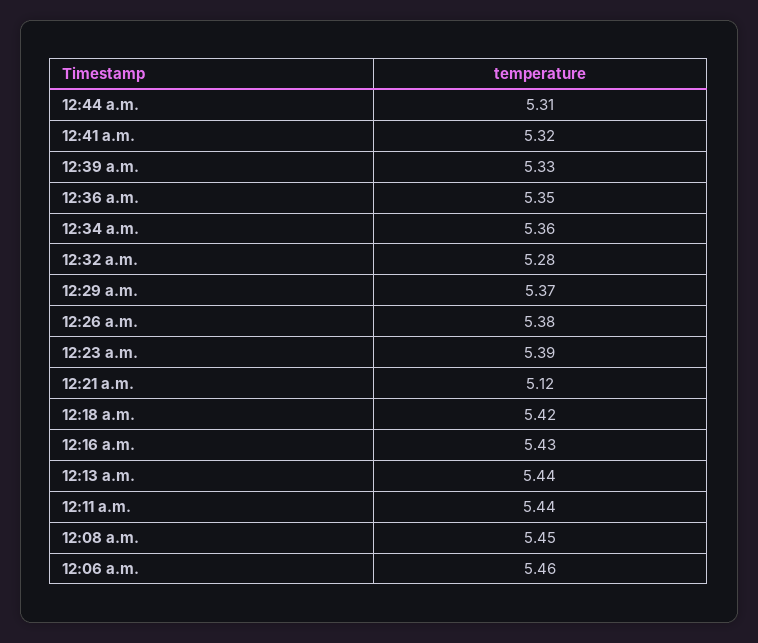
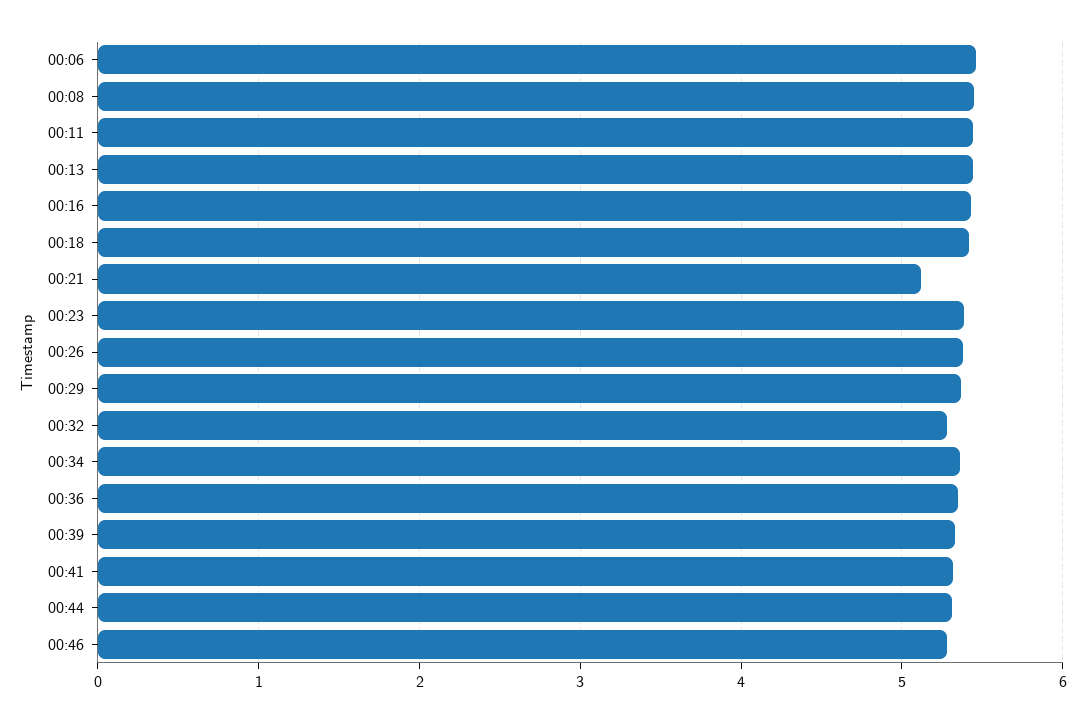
00:46: none -> 5.3

